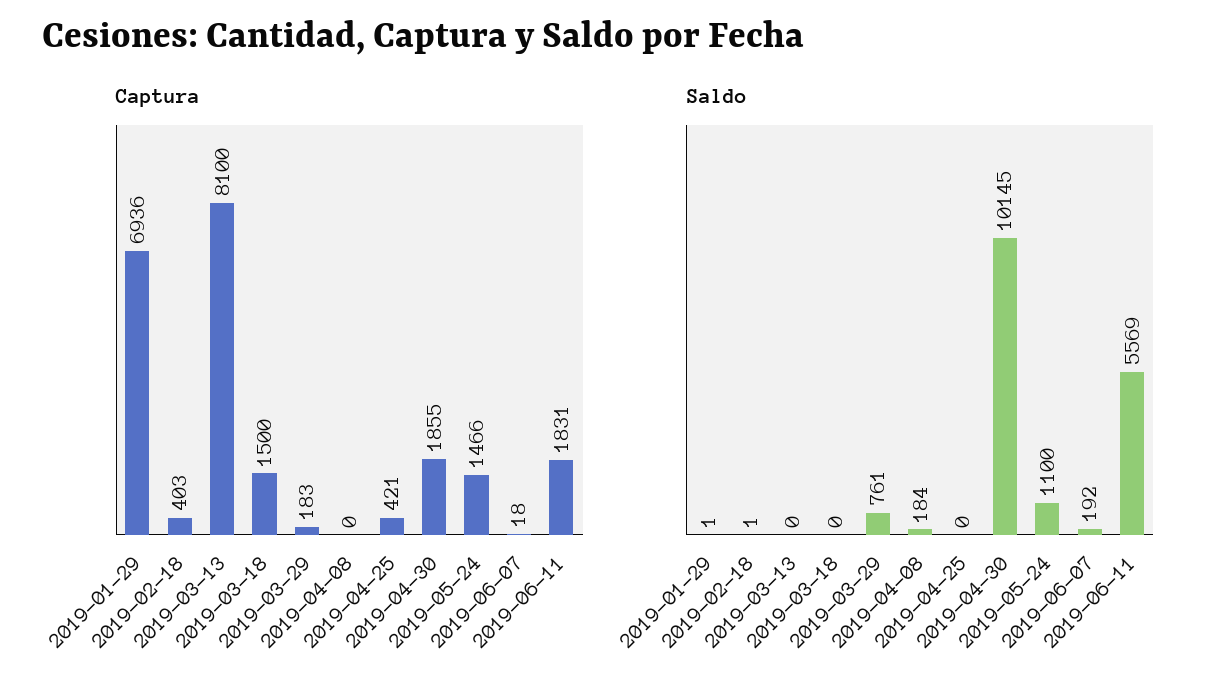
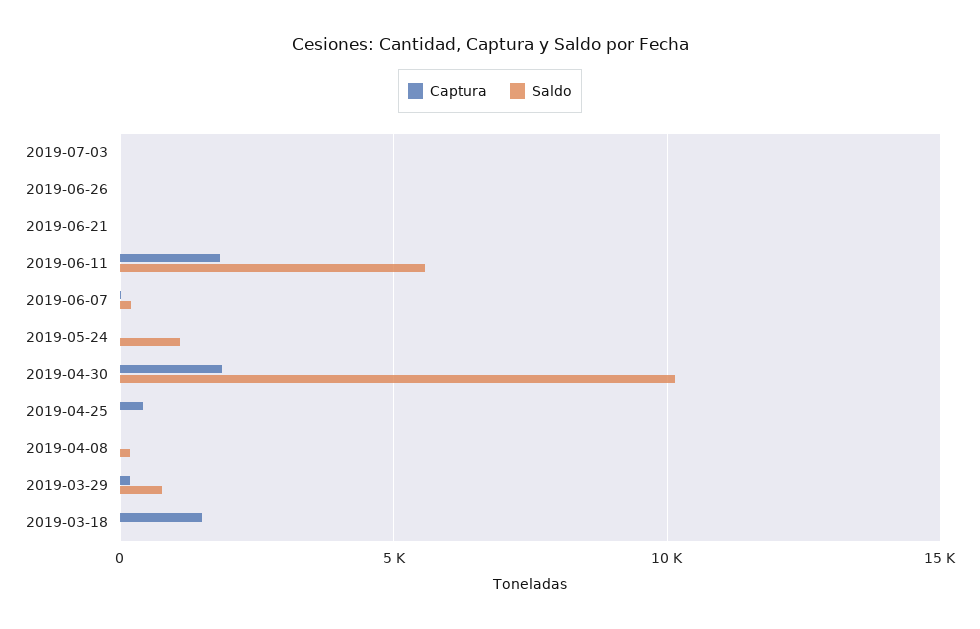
Captura, 2019-01-29: 6936 -> none
Captura, 2019-02-18: 403 -> none
Captura, 2019-03-13: 8100 -> none
Captura, 2019-05-24: 1466 -> 0
Saldo, 2019-01-29: 1 -> none
Saldo, 2019-02-18: 1 -> none
Saldo, 2019-03-13: 0 -> none
Captura, 2019-07-03: none -> 0
Saldo, 2019-07-03: none -> 0
Captura, 2019-06-26: none -> 0
Saldo, 2019-06-26: none -> 0
Captura, 2019-06-21: none -> 0
Saldo, 2019-06-21: none -> 0

